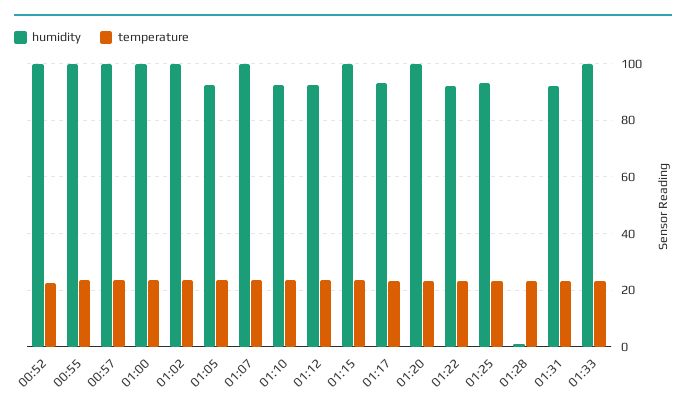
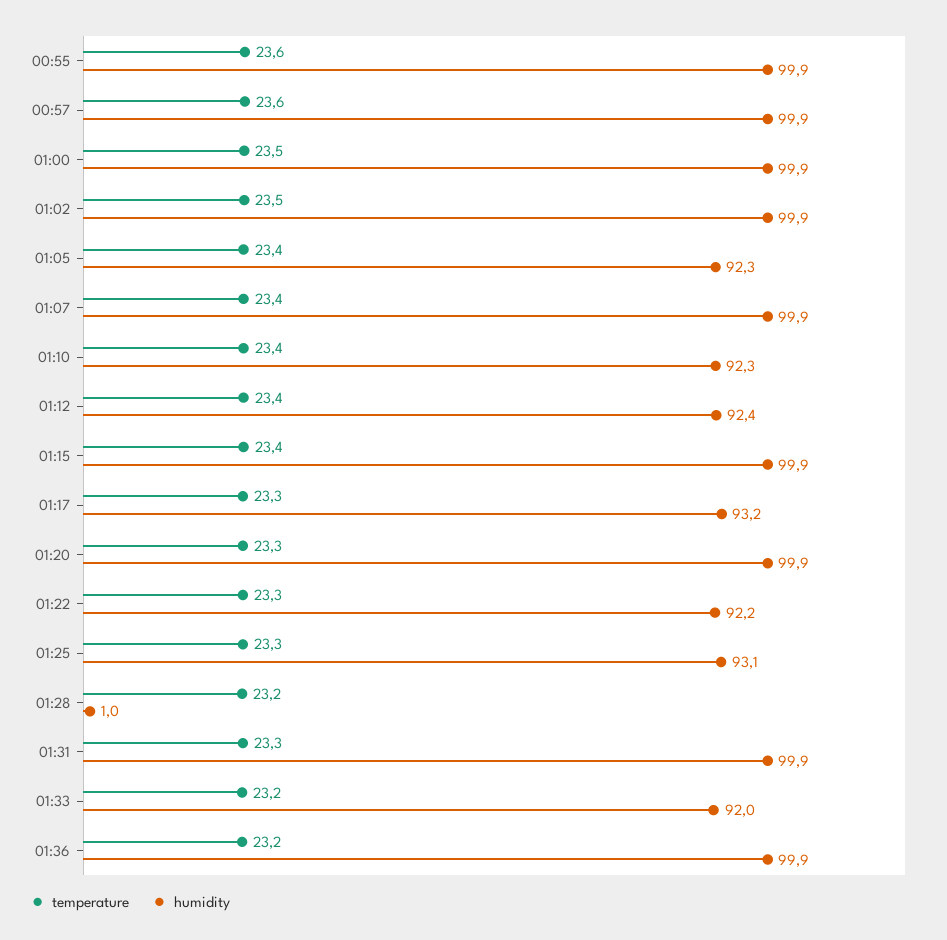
humidity, 00:52: 100 -> none
temperature, 00:52: 22.5 -> none
humidity, 01:31: 92.5 -> 99.9
humidity, 01:33: 100 -> 92
temperature, 01:36: none -> 23.2
humidity, 01:36: none -> 99.9

